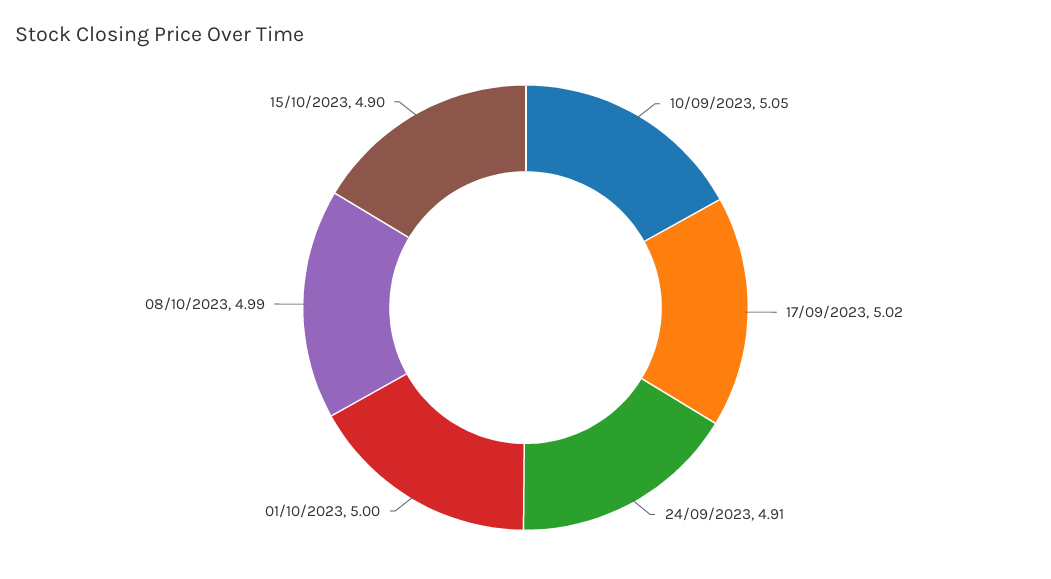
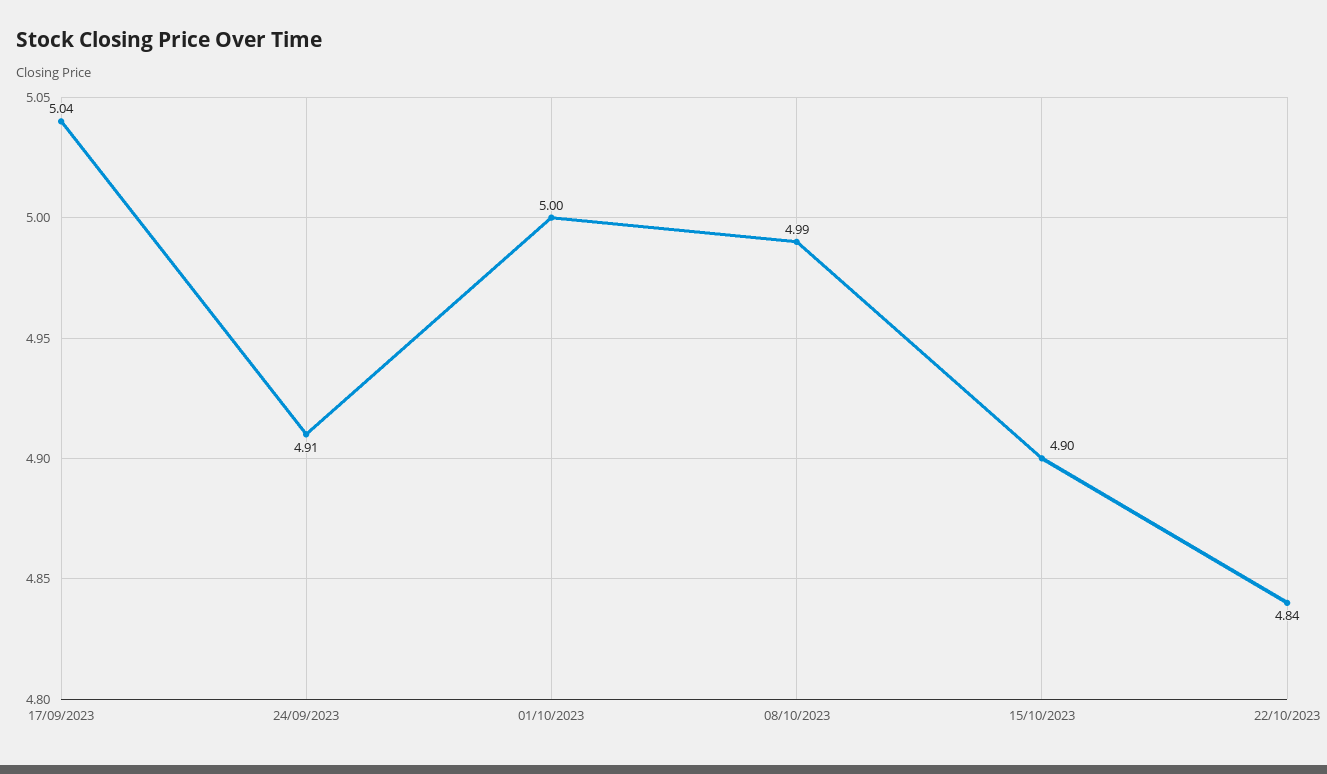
10/09/2023: 5.05 -> none
17/09/2023: 5.02 -> 5.04
22/10/2023: none -> 4.84

